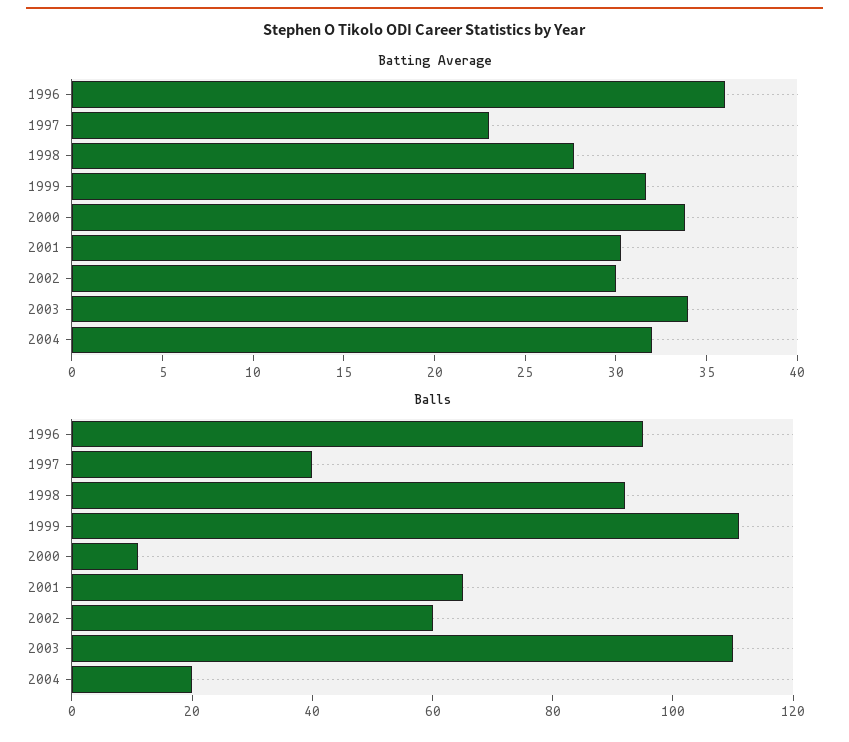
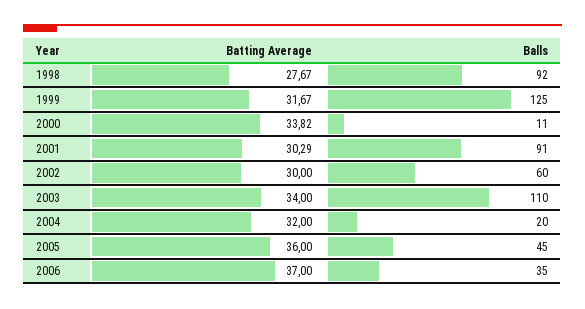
Batting Average, 1996: 36 -> none
Batting Average, 1997: 23 -> none
Balls, 1996: 95 -> none
Balls, 1997: 40 -> none
Balls, 1999: 110 -> 125
Balls, 2001: 65 -> 91
Batting Average, 2005: none -> 36
Balls, 2005: none -> 45
Batting Average, 2006: none -> 37
Balls, 2006: none -> 35

